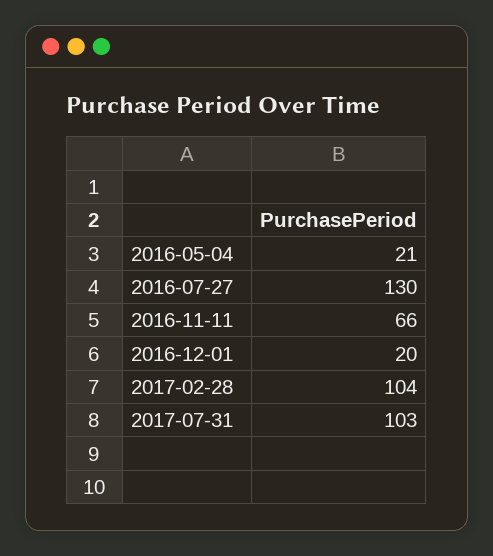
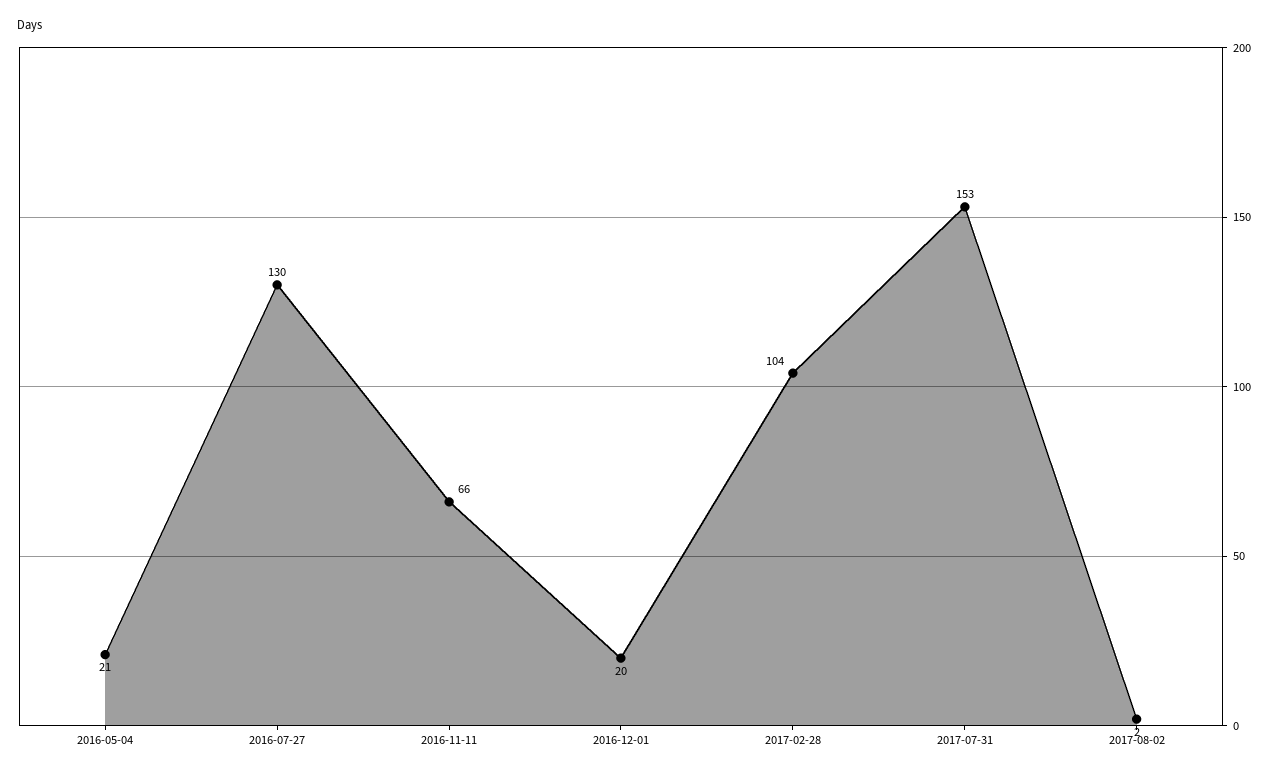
2017-07-31: 103 -> 153
2017-08-02: none -> 2

